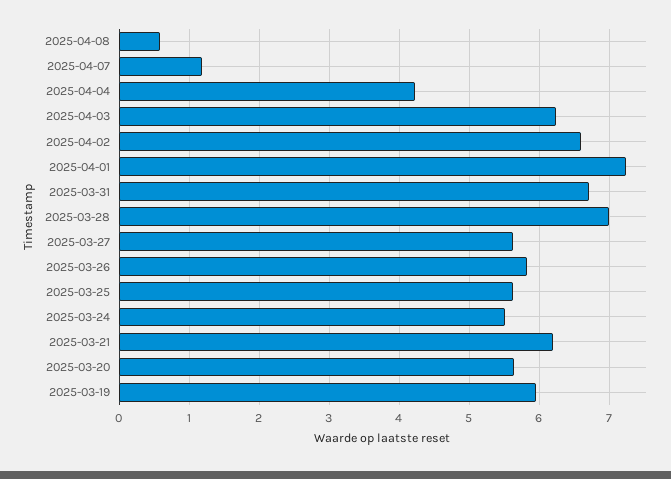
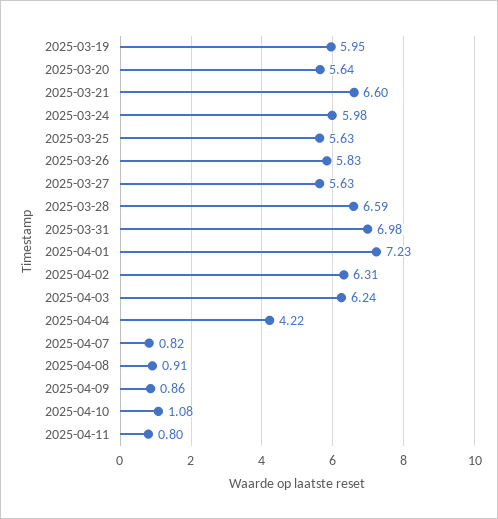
2025-04-08: 0.6 -> 0.91
2025-04-07: 1.2 -> 0.82
2025-04-02: 6.6 -> 6.31
2025-03-31: 6.7 -> 6.98
2025-03-28: 7 -> 6.59
2025-03-24: 5.5 -> 5.98
2025-03-21: 6.2 -> 6.6
2025-04-09: none -> 0.86
2025-04-10: none -> 1.08
2025-04-11: none -> 0.8

